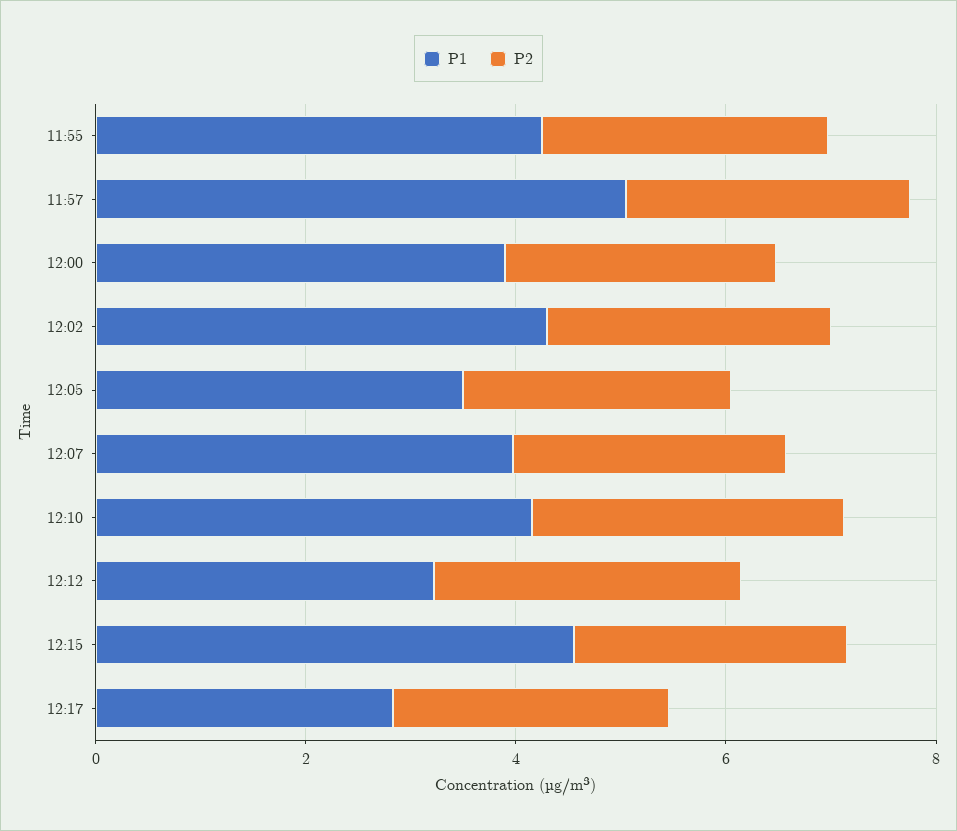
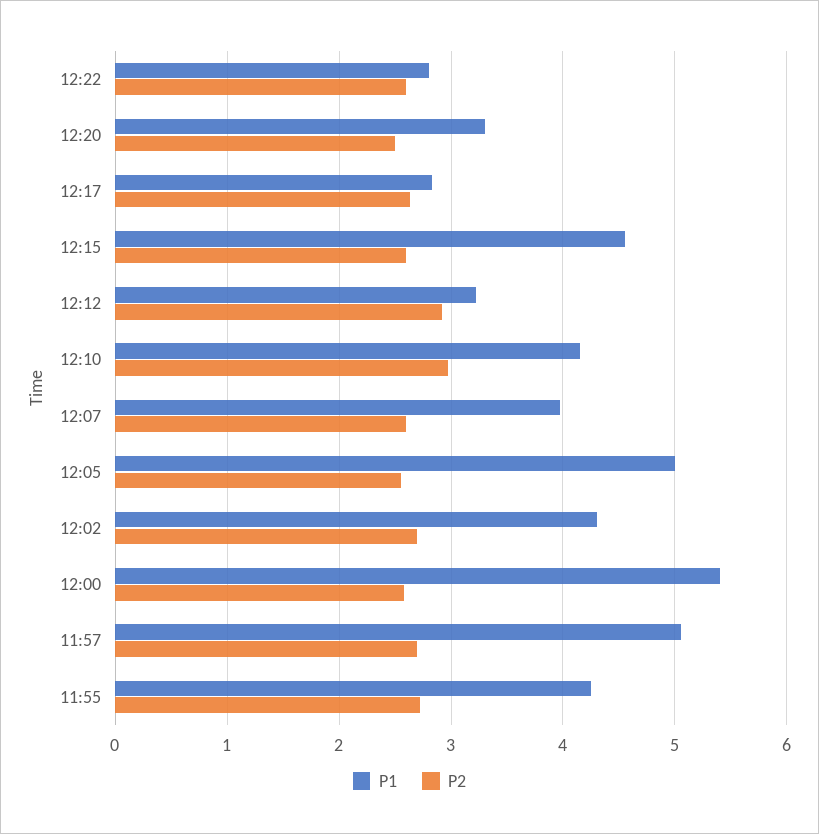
P1, 12:00: 4 -> 5.4
P1, 12:05: 3.5 -> 5
P1, 12:22: none -> 2.8
P2, 12:22: none -> 2.6
P1, 12:20: none -> 3.3
P2, 12:20: none -> 2.5

